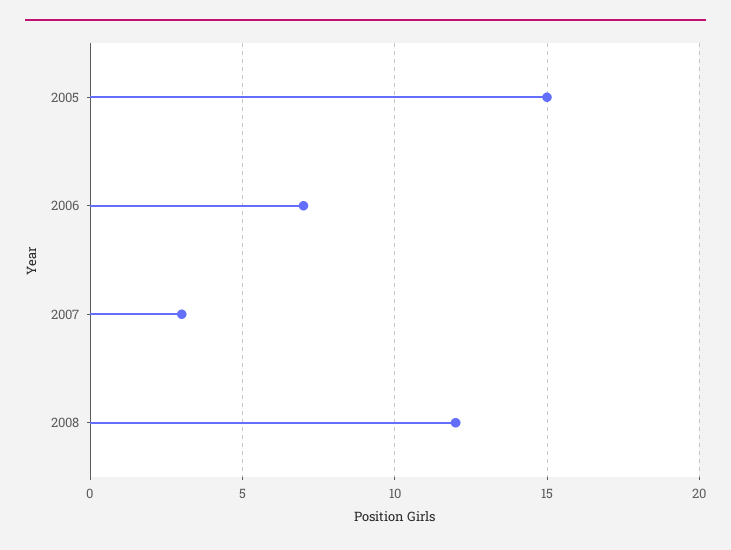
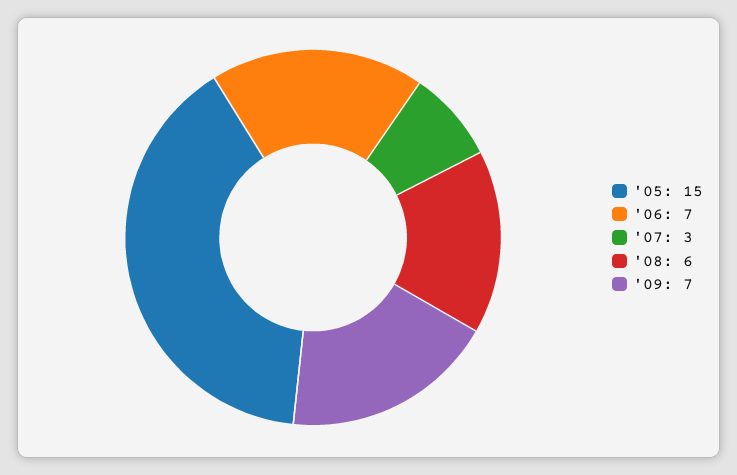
2008: 12 -> 6
'09: none -> 7

